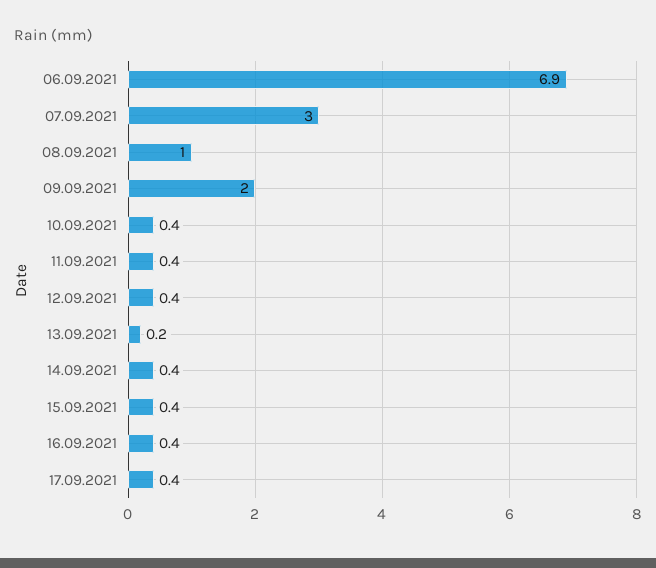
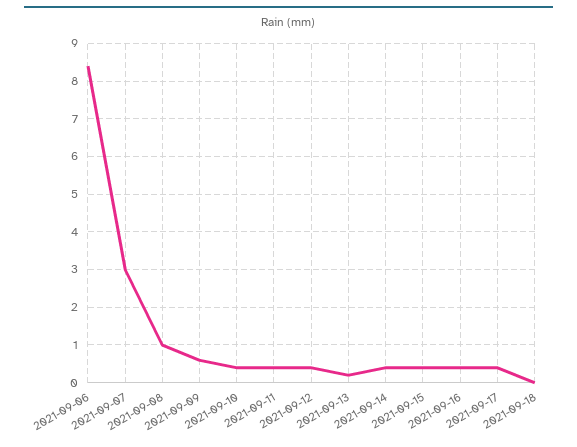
06.09.2021: 6.9 -> 8.5
09.09.2021: 2 -> 0.5
2021-09-18: none -> 0

